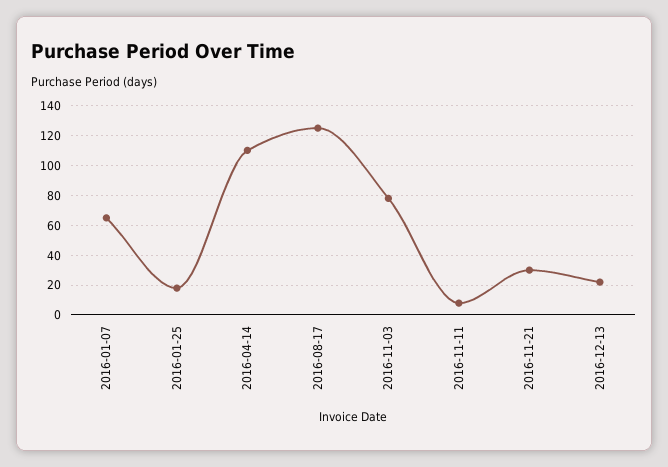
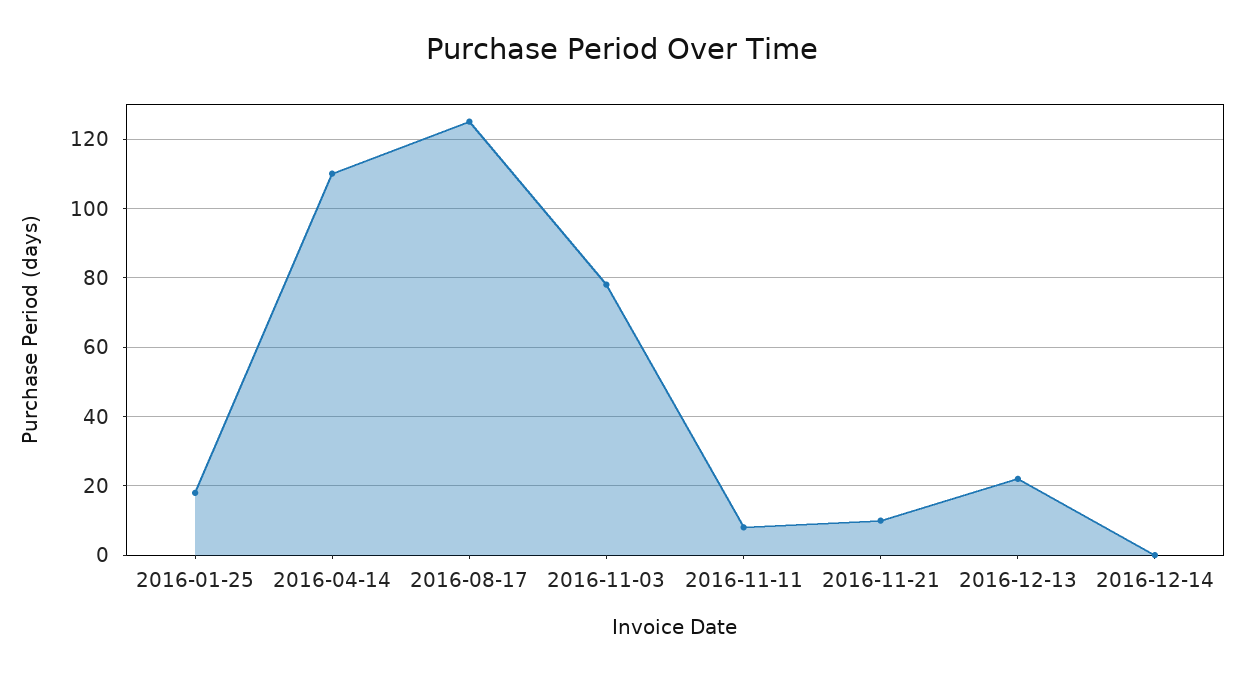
2016-01-07: 65 -> none
2016-11-21: 30 -> 10
2016-12-14: none -> 0

